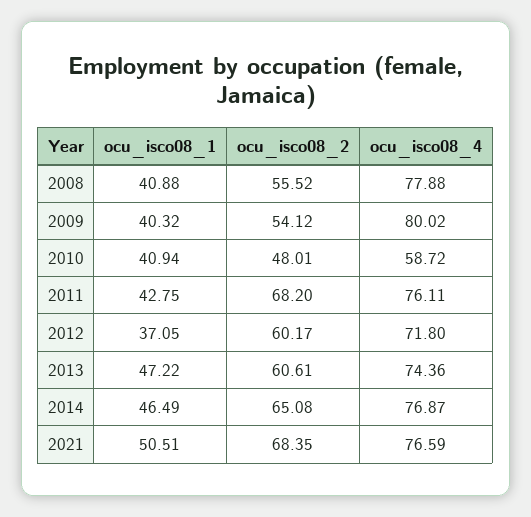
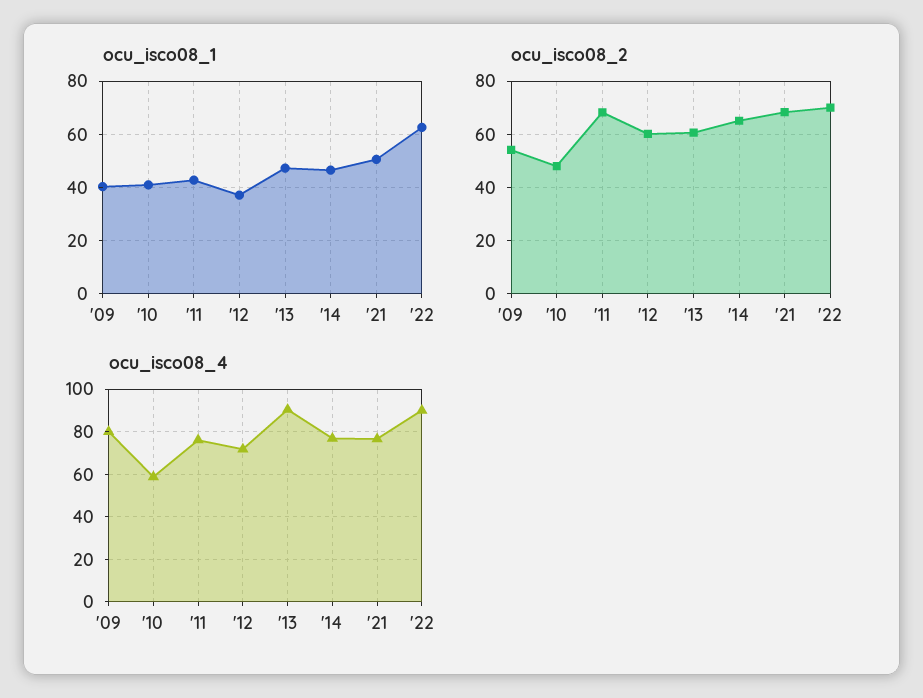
ocu_isco08_1, 2008: 40.88 -> none
ocu_isco08_2, 2008: 55.52 -> none
ocu_isco08_4, 2008: 77.88 -> none
ocu_isco08_4, 2013: 74.36 -> 90
ocu_isco08_1, '22: none -> 62.5
ocu_isco08_2, '22: none -> 70
ocu_isco08_4, '22: none -> 90

